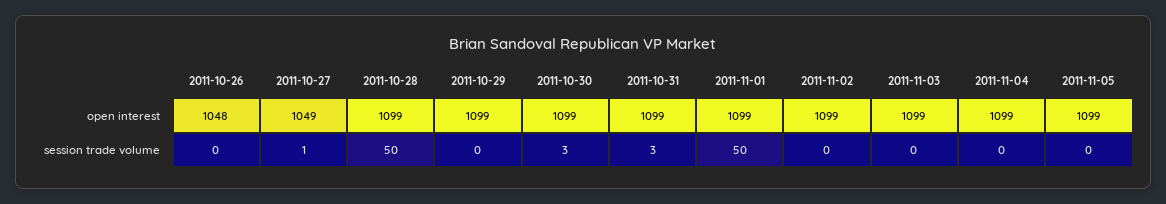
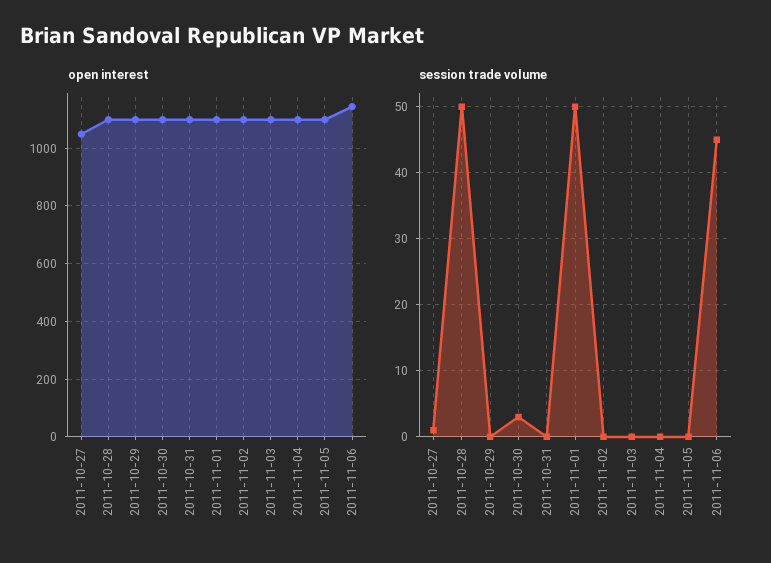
open interest, 2011-10-26: 1048 -> none
session trade volume, 2011-10-26: 0 -> none
session trade volume, 2011-10-31: 3 -> 0
open interest, 2011-11-06: none -> 1150
session trade volume, 2011-11-06: none -> 45

